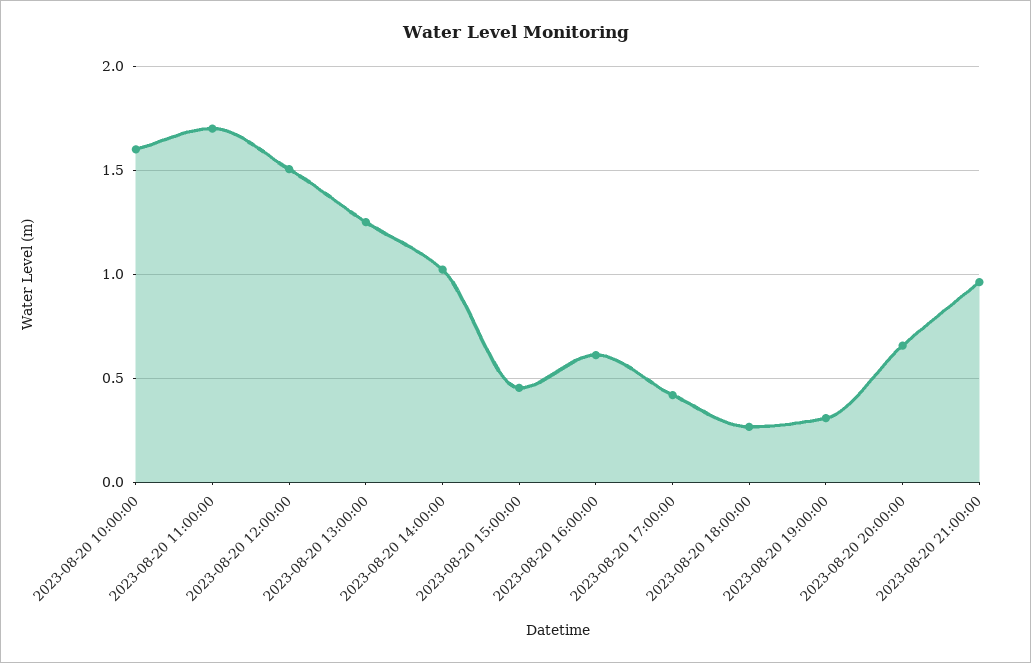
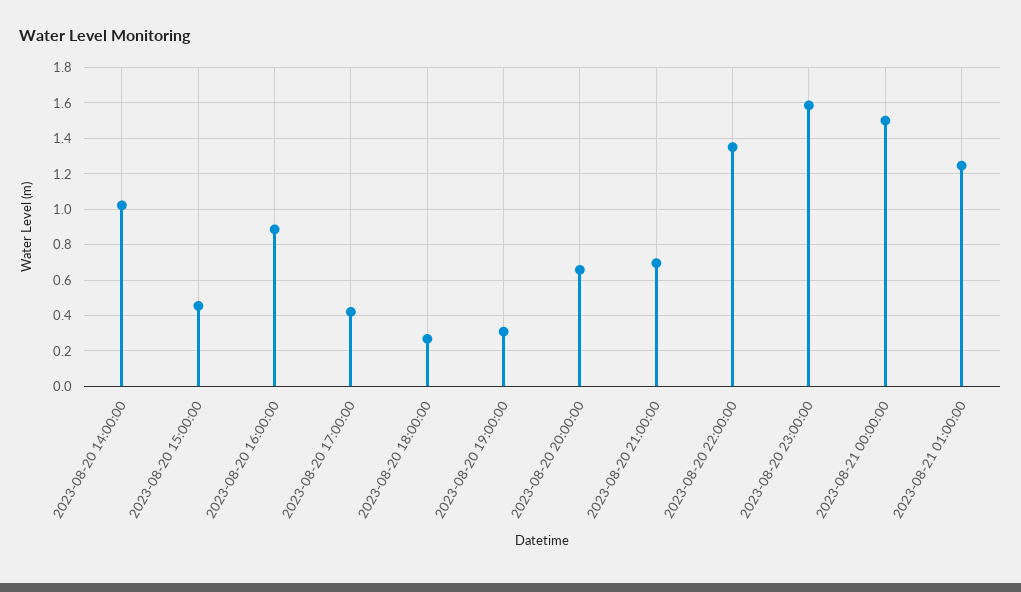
2023-08-20 10:00:00: 1.6 -> none
2023-08-20 11:00:00: 1.7 -> none
2023-08-20 12:00:00: 1.5 -> none
2023-08-20 13:00:00: 1.25 -> none
2023-08-20 16:00:00: 0.6 -> 0.9
2023-08-20 21:00:00: 0.95 -> 0.7
2023-08-20 22:00:00: none -> 1.35
2023-08-20 23:00:00: none -> 1.6
2023-08-21 00:00:00: none -> 1.5
2023-08-21 01:00:00: none -> 1.25

